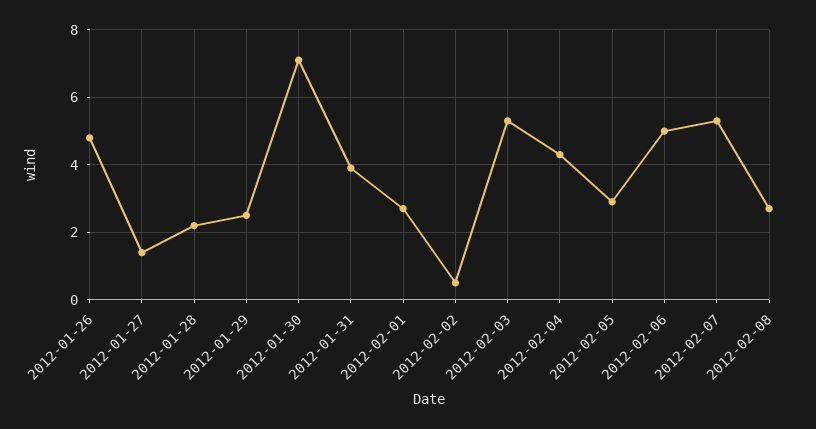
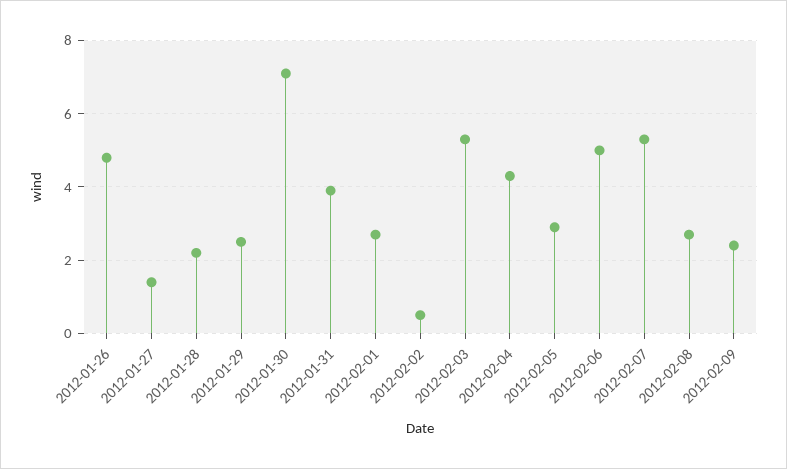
2012-02-09: none -> 2.5

